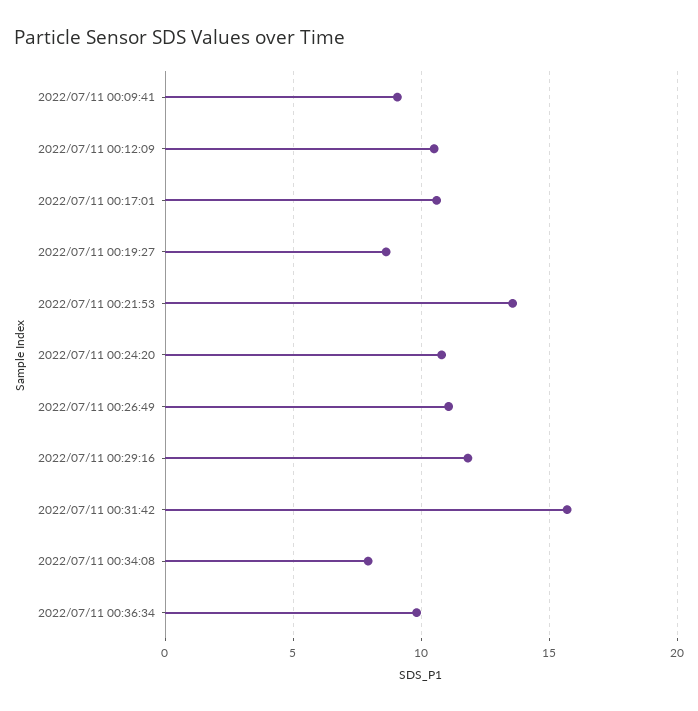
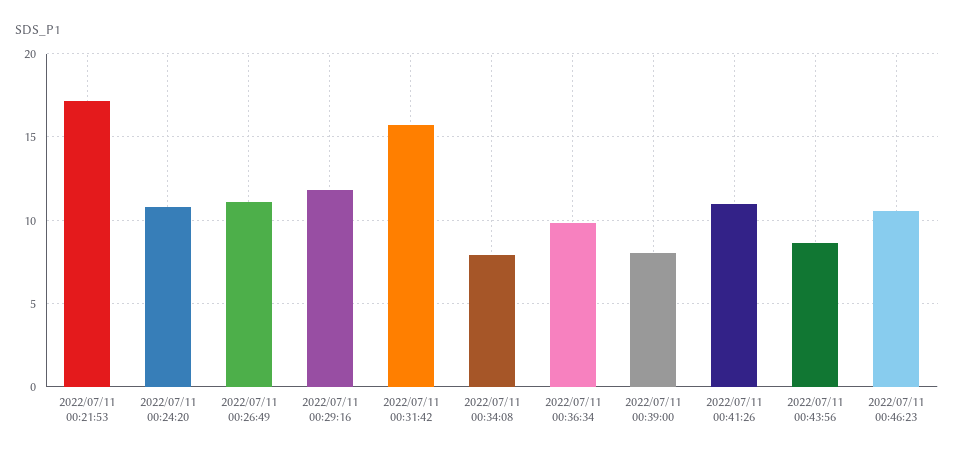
2022/07/11 00:09:41: 9 -> none
2022/07/11 00:12:09: 10.5 -> none
2022/07/11 00:17:01: 10.5 -> none
2022/07/11 00:19:27: 8.5 -> none
2022/07/11 00:21:53: 13.5 -> 17
2022/07/11 00:39:00: none -> 8
2022/07/11 00:41:26: none -> 11
2022/07/11 00:43:56: none -> 8.5
2022/07/11 00:46:23: none -> 10.5

